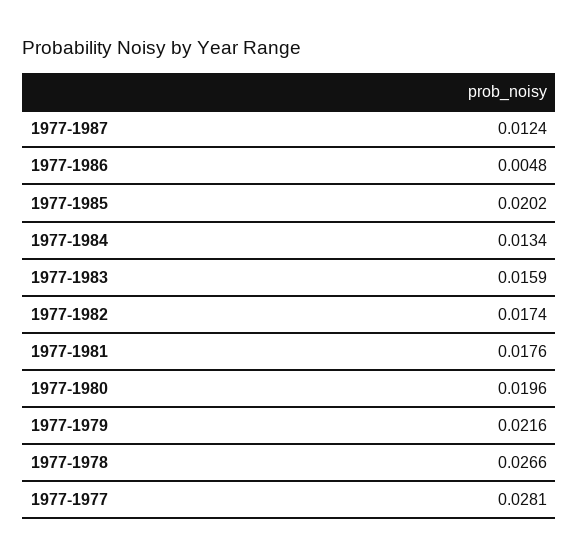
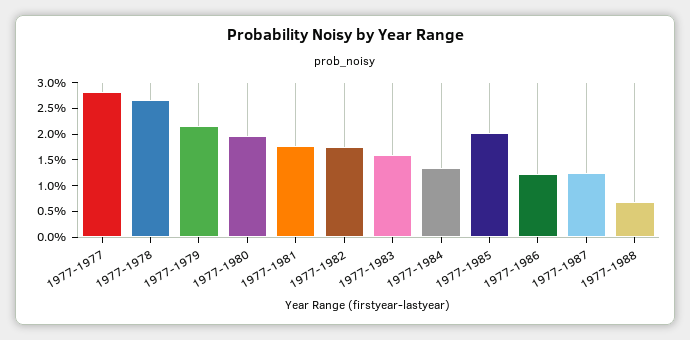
1977-1986: 0.0048 -> 0.0125
1977-1988: none -> 0.0075

